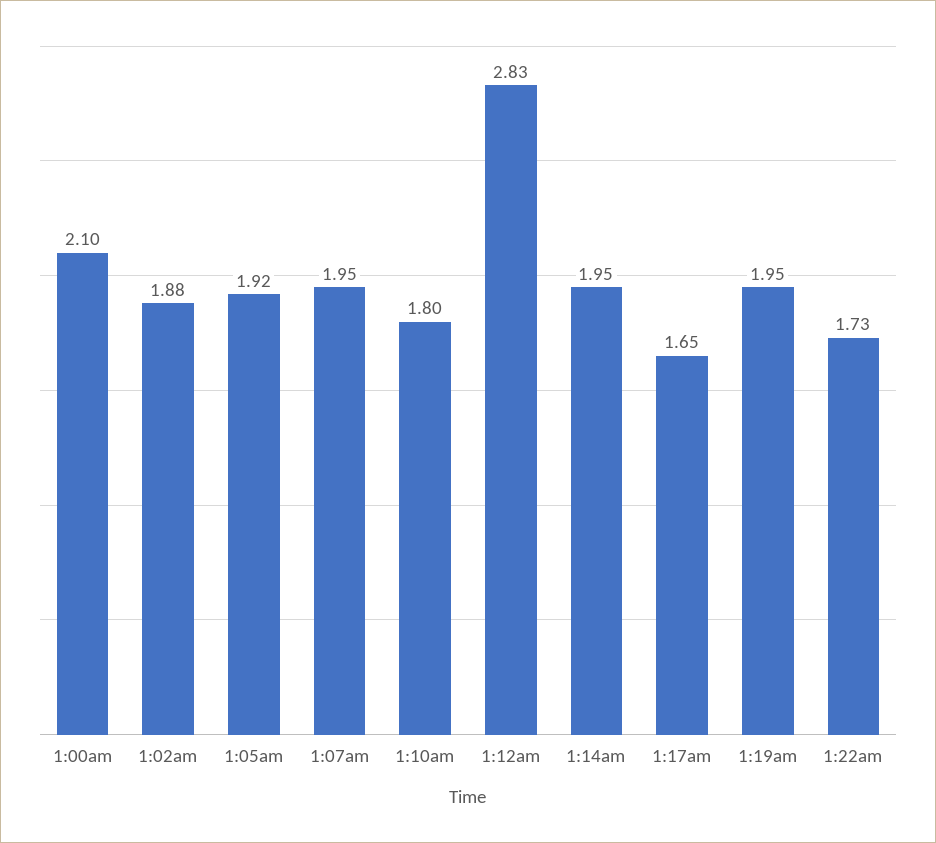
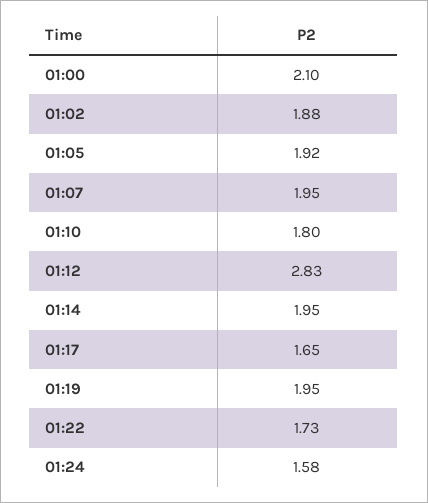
01:24: none -> 1.58

